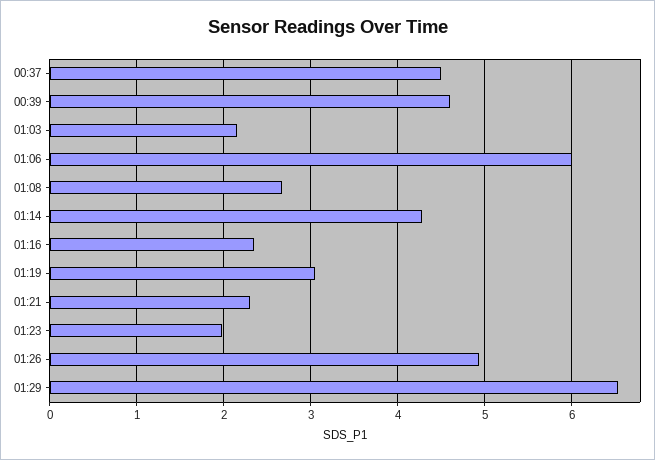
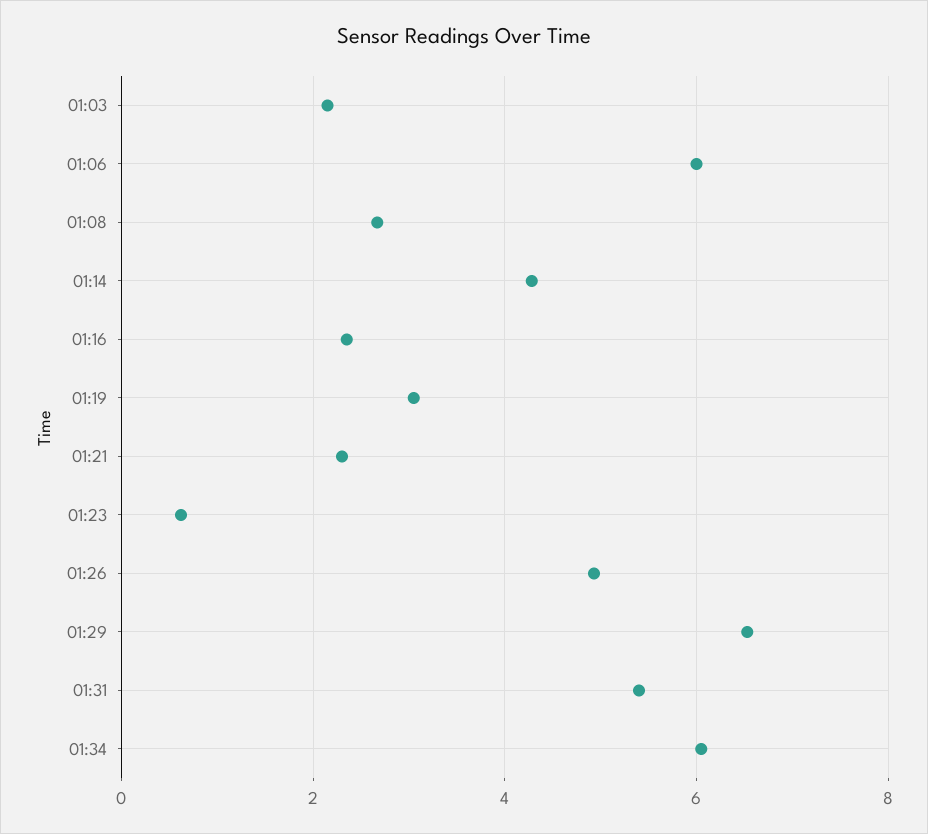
00:37: 4.5 -> none
00:39: 4.6 -> none
01:23: 2 -> 0.6
01:31: none -> 5.4
01:34: none -> 6

